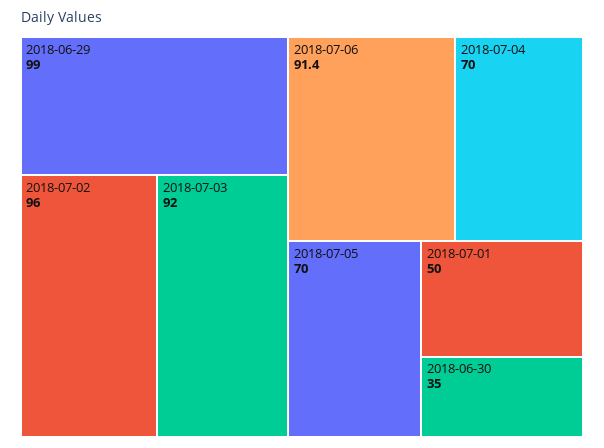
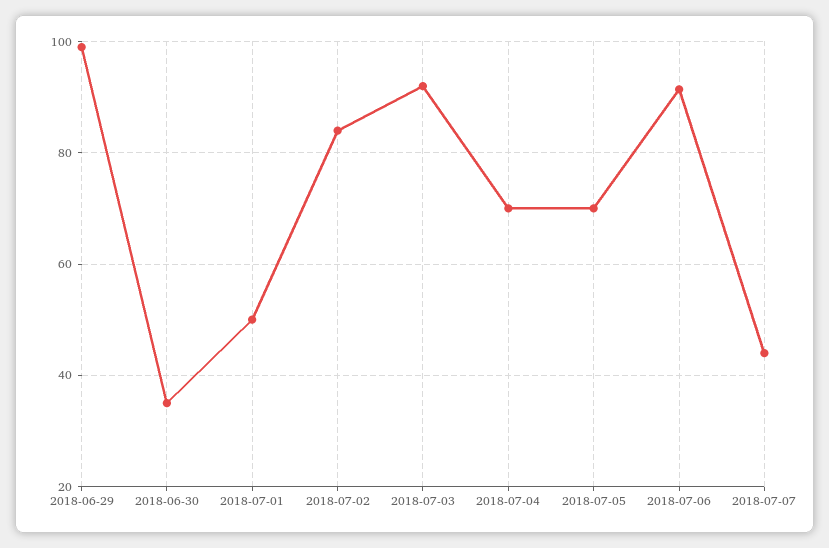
2018-07-02: 96 -> 84
2018-07-07: none -> 44

